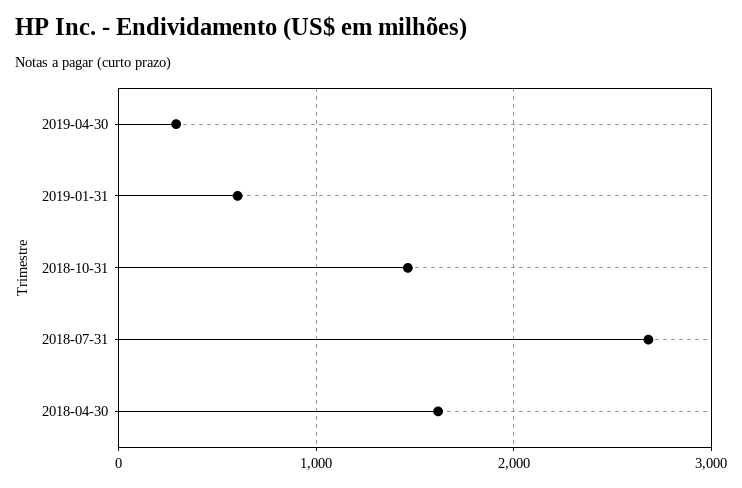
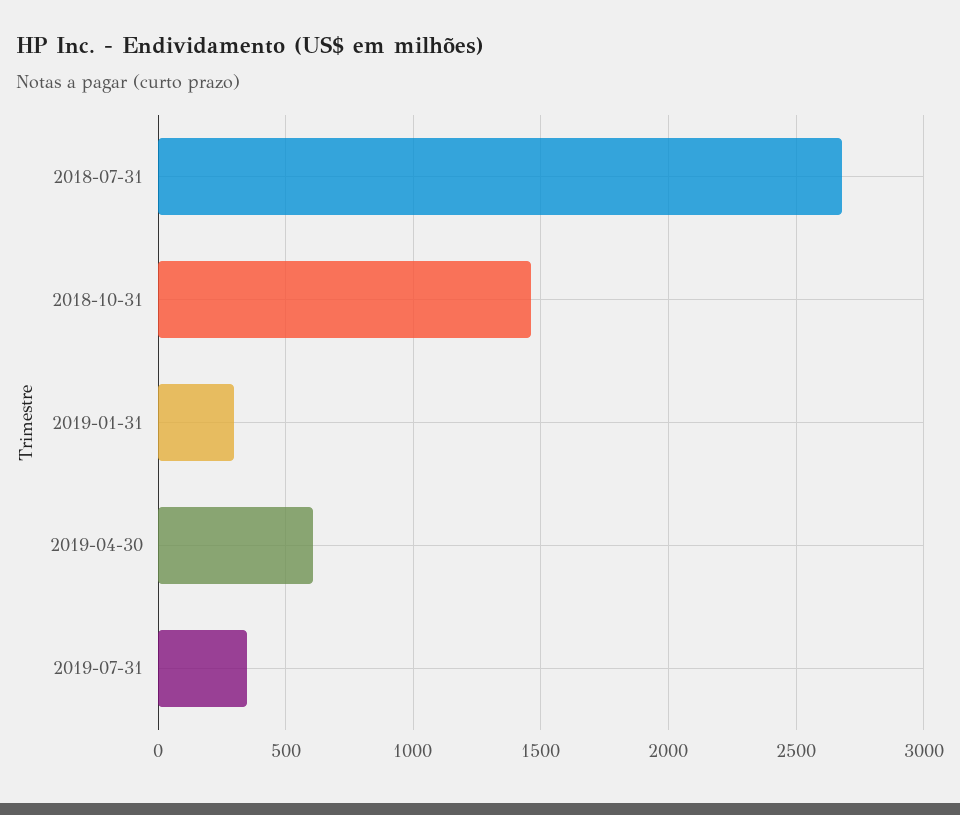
2019-04-30: 300 -> 600
2019-01-31: 600 -> 300
2018-04-30: 1600 -> none
2019-07-31: none -> 350

